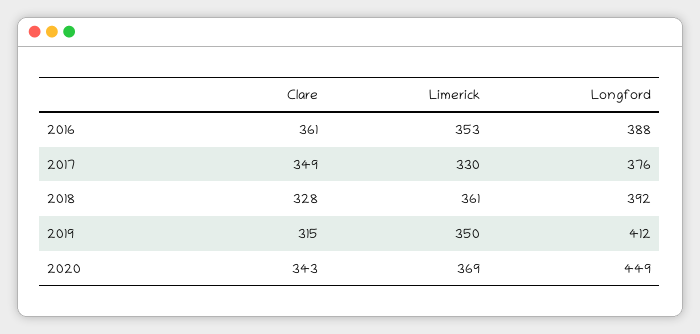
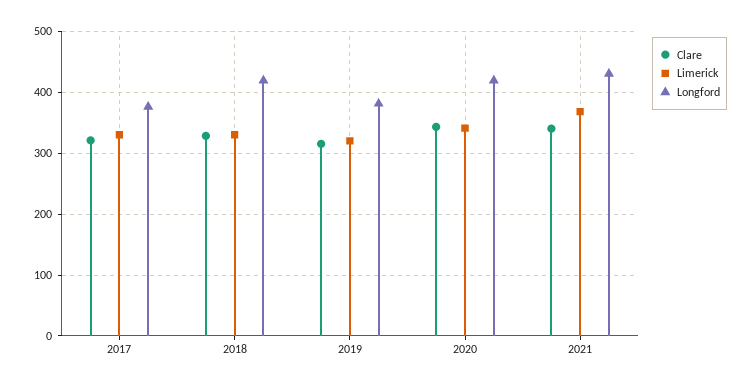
Clare, 2016: 361 -> none
Limerick, 2016: 353 -> none
Longford, 2016: 388 -> none
Clare, 2017: 349 -> 320
Limerick, 2018: 361 -> 330
Longford, 2018: 392 -> 420
Limerick, 2019: 350 -> 320
Longford, 2019: 412 -> 380
Limerick, 2020: 369 -> 340
Longford, 2020: 449 -> 420
Clare, 2021: none -> 340
Limerick, 2021: none -> 370
Longford, 2021: none -> 430

